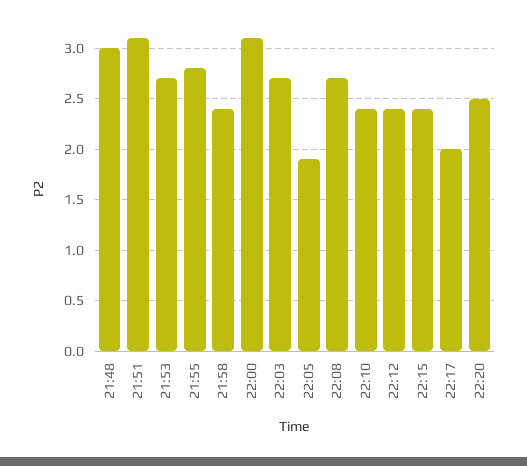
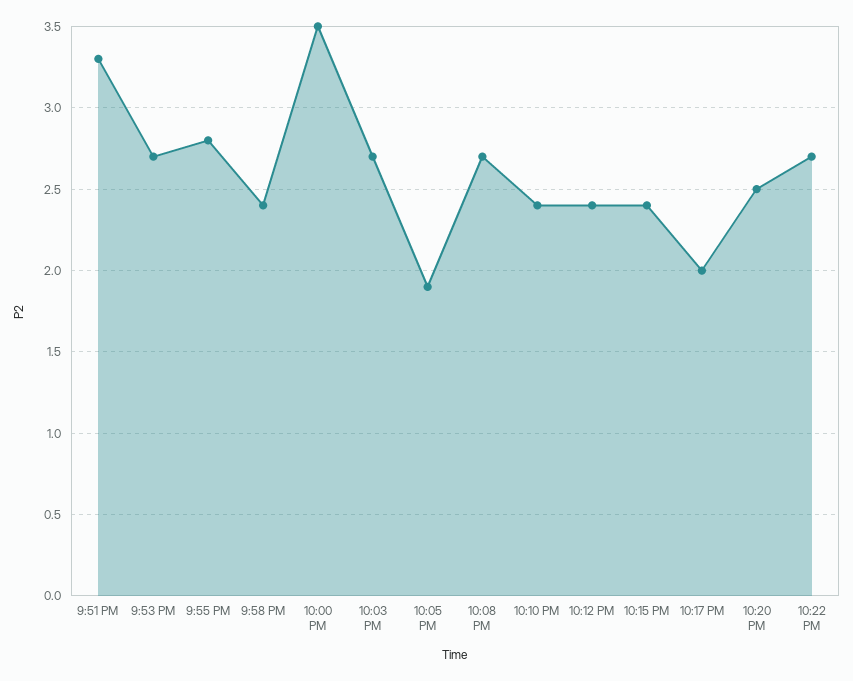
21:48: 3 -> none
21:51: 3.1 -> 3.3
22:00: 3.1 -> 3.5
10:22 PM: none -> 2.7

